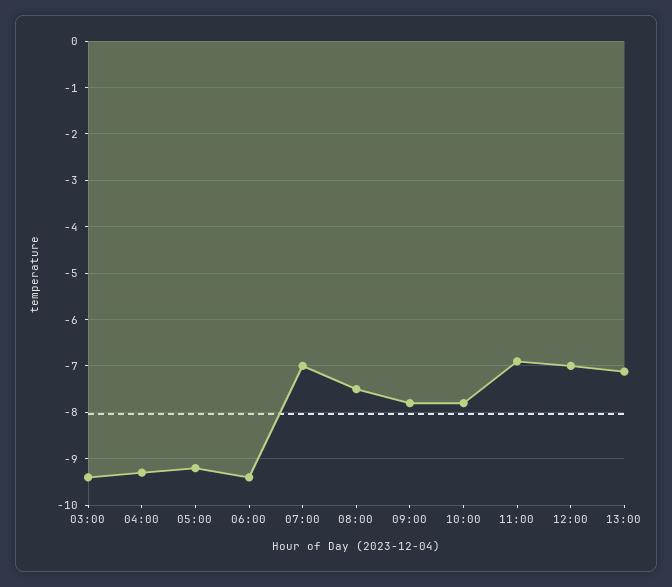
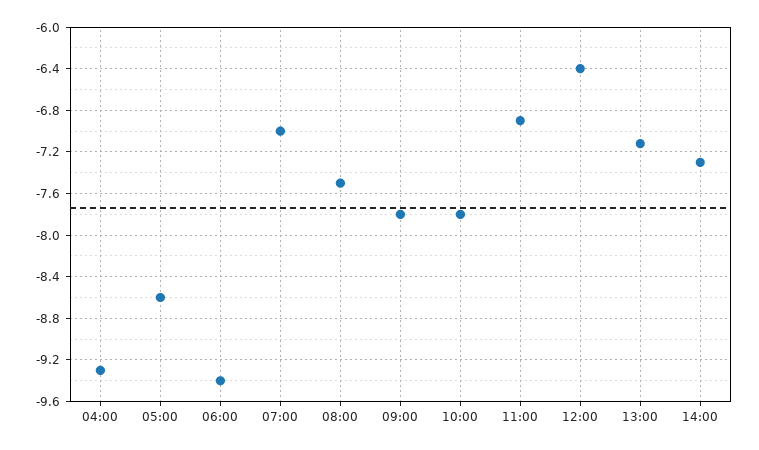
03:00: -9.4 -> none
05:00: -9.2 -> -8.6
12:00: -7 -> -6.4
14:00: none -> -7.3

